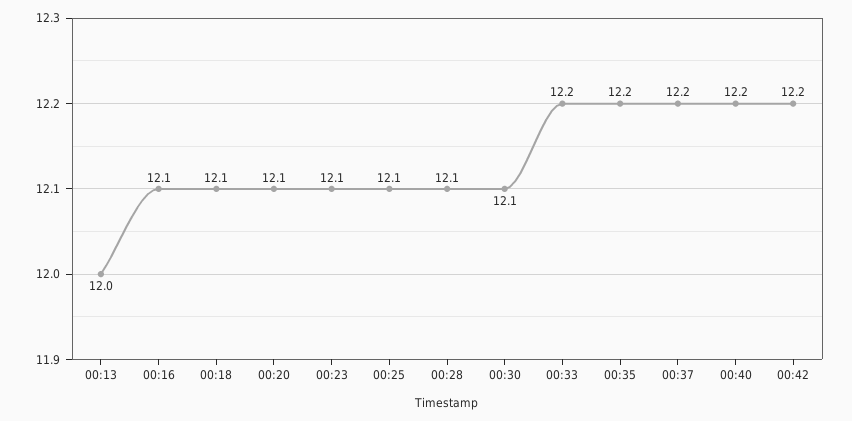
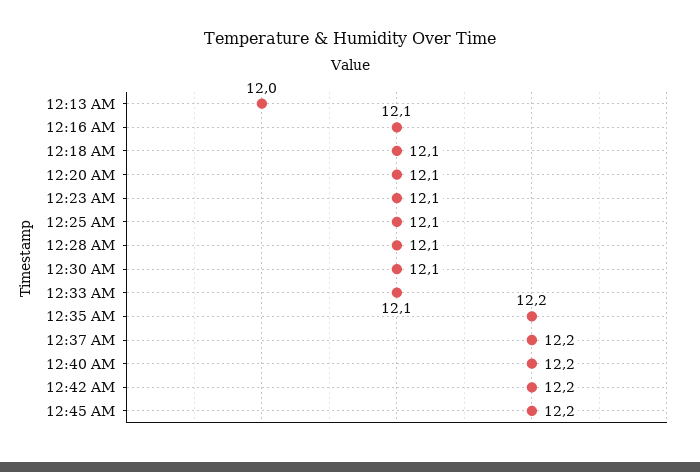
00:33: 12.2 -> 12.1
12:45 AM: none -> 12.2

